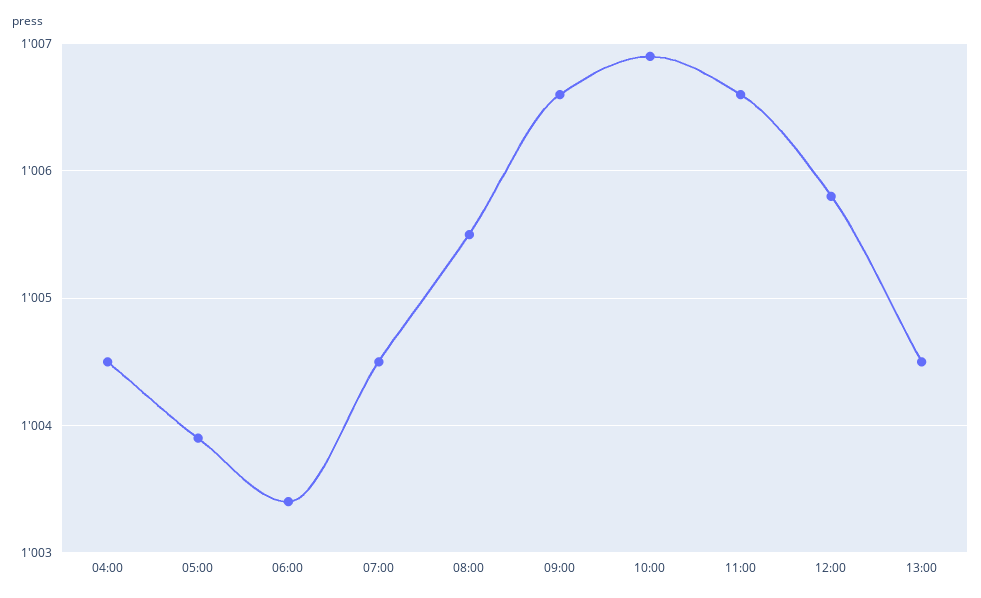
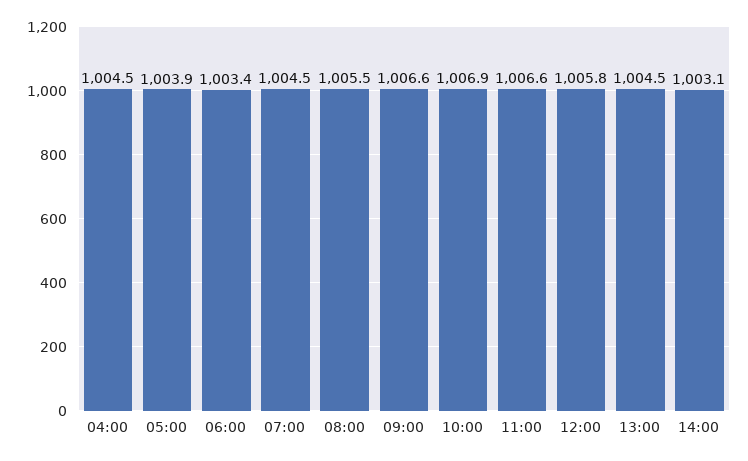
14:00: none -> 1003.1

